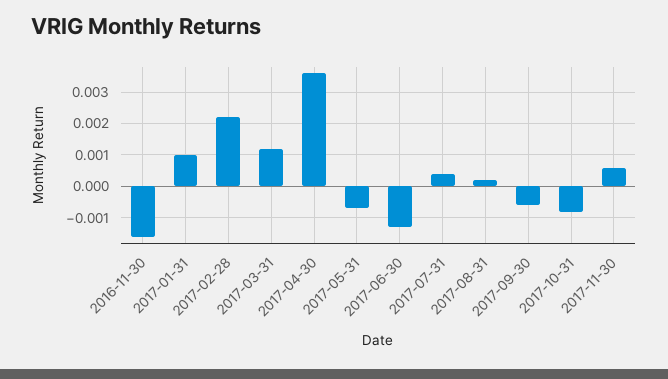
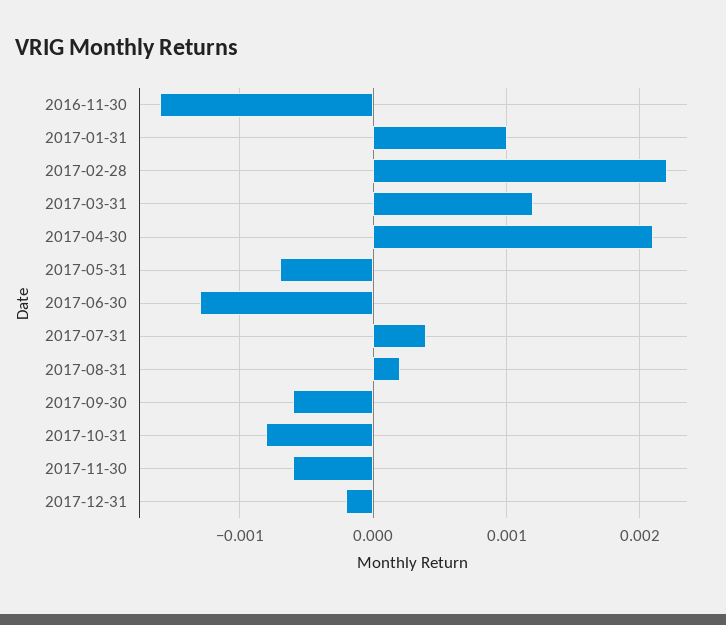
2017-04-30: 0.0035 -> 0.0021
2017-11-30: 0.0005 -> -0.0006
2017-12-31: none -> -0.0002

